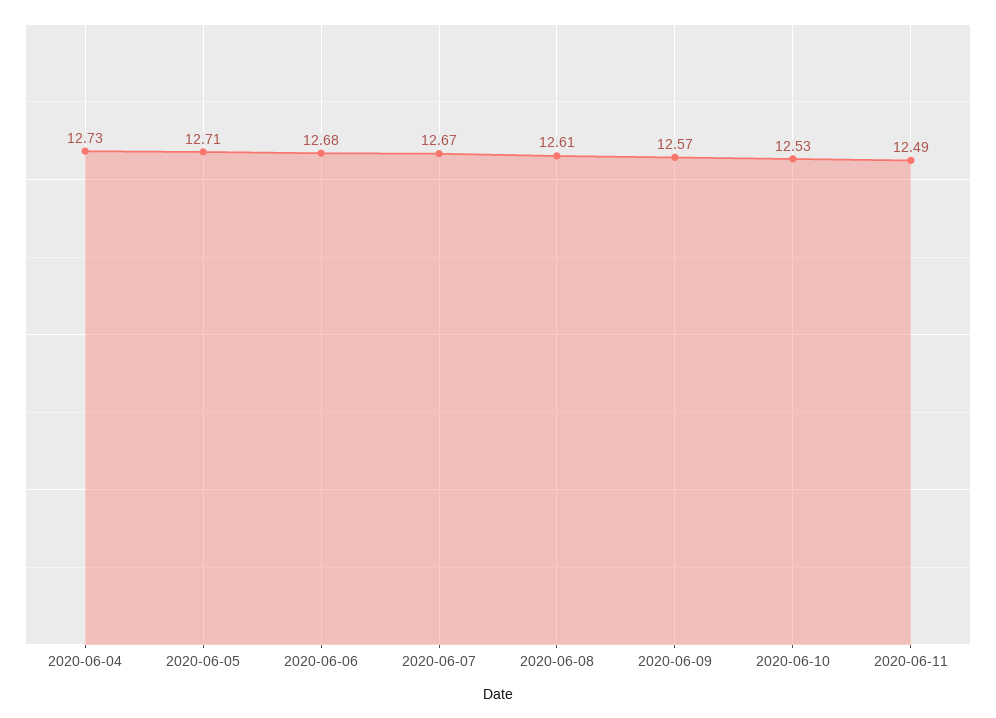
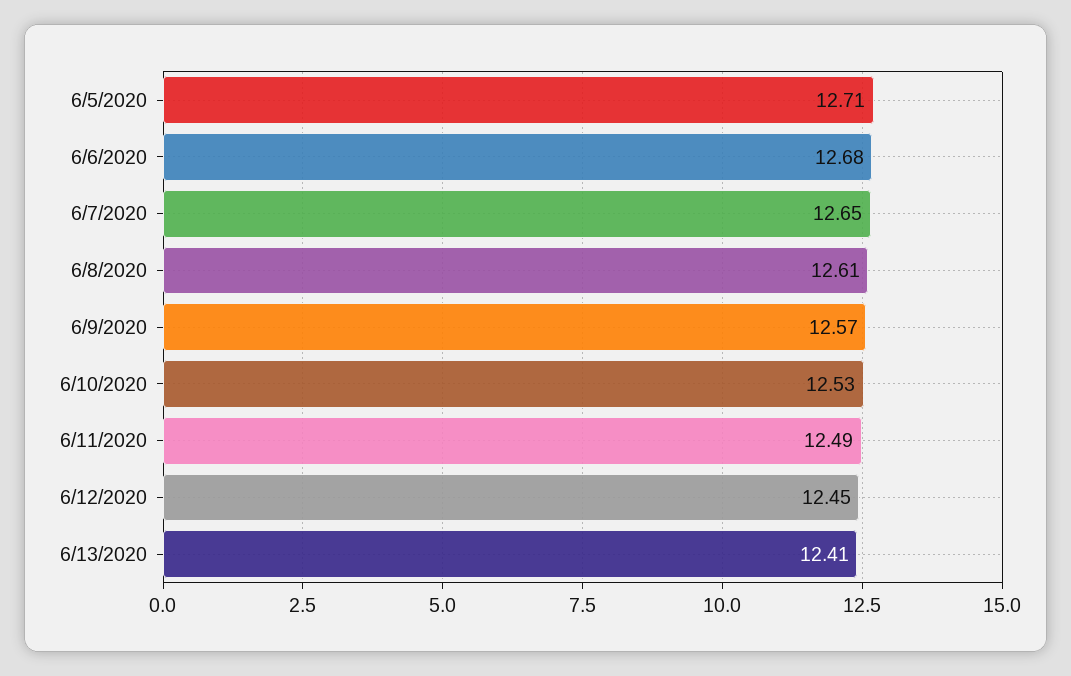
2020-06-04: 12.73 -> none
2020-06-07: 12.67 -> 12.65
6/12/2020: none -> 12.45
6/13/2020: none -> 12.41

